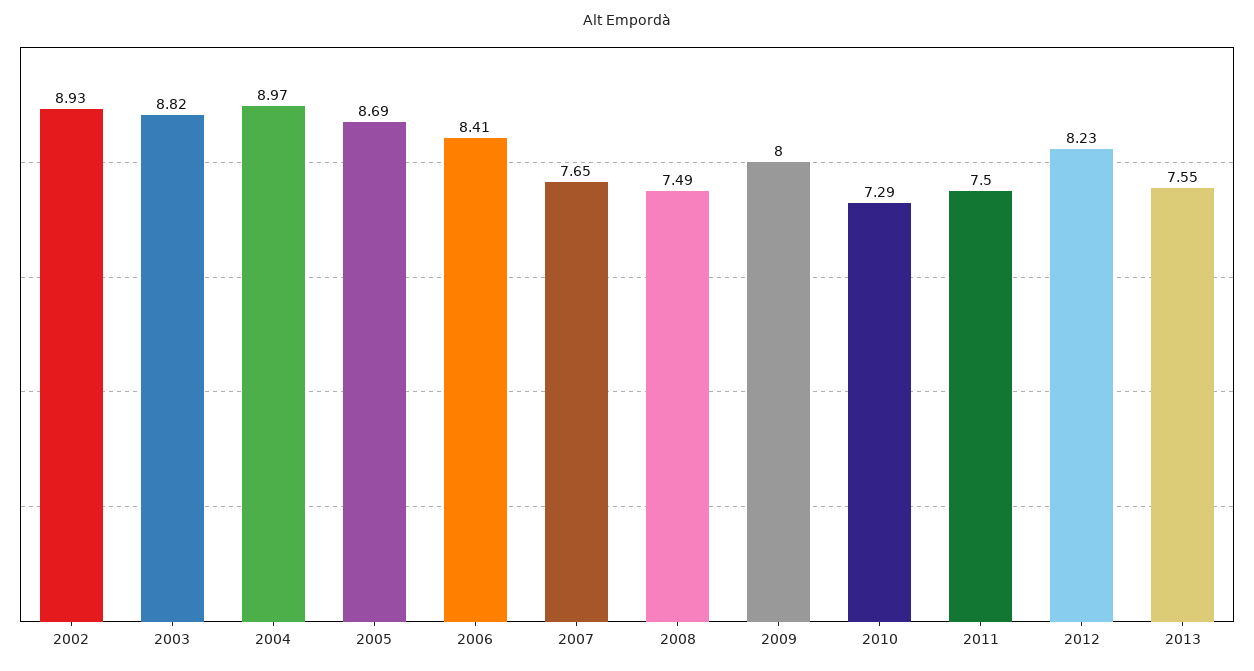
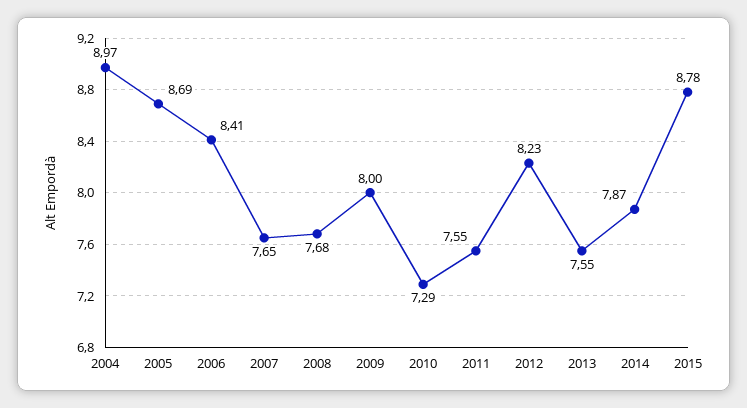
2002: 8.93 -> none
2003: 8.82 -> none
2008: 7.49 -> 7.68
2011: 7.5 -> 7.55
2014: none -> 7.87
2015: none -> 8.78

